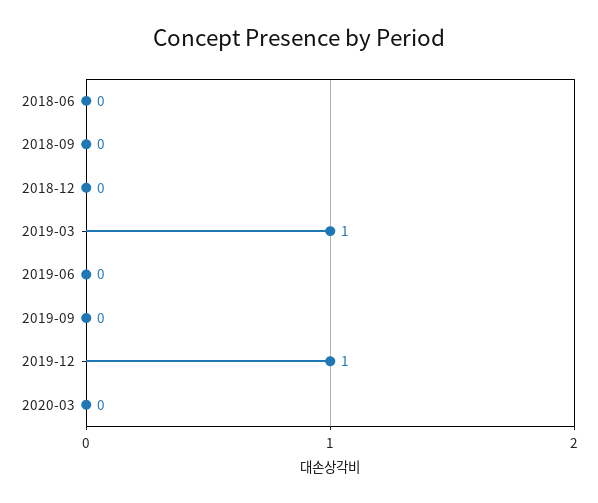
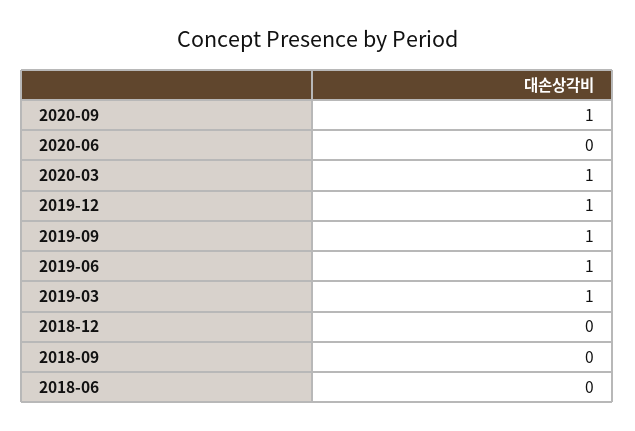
2019-06: 0 -> 1
2019-09: 0 -> 1
2020-03: 0 -> 1
2020-09: none -> 1
2020-06: none -> 0

